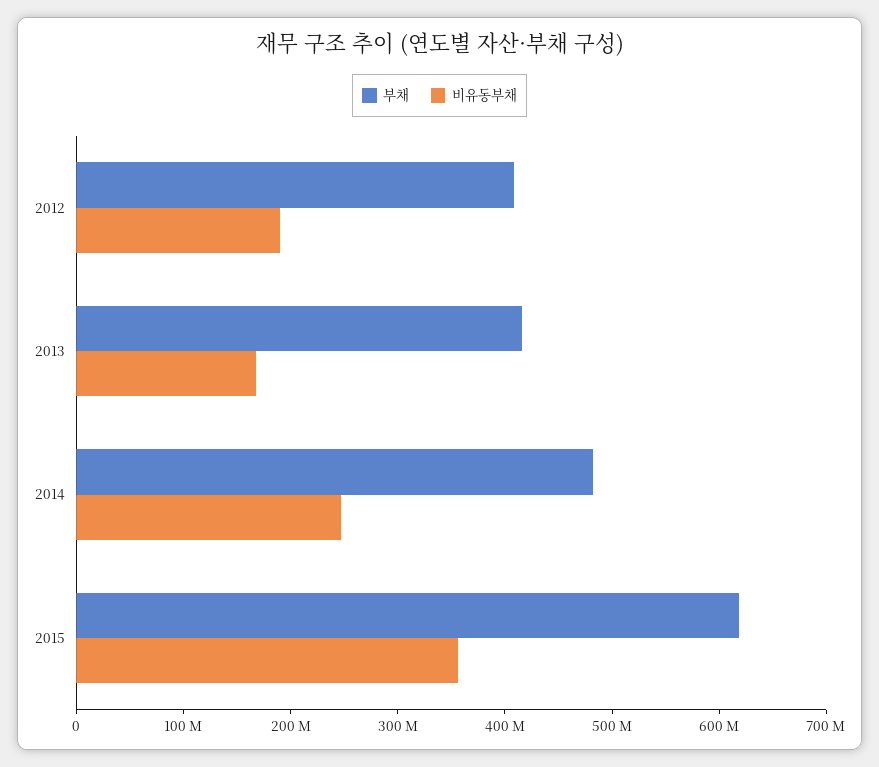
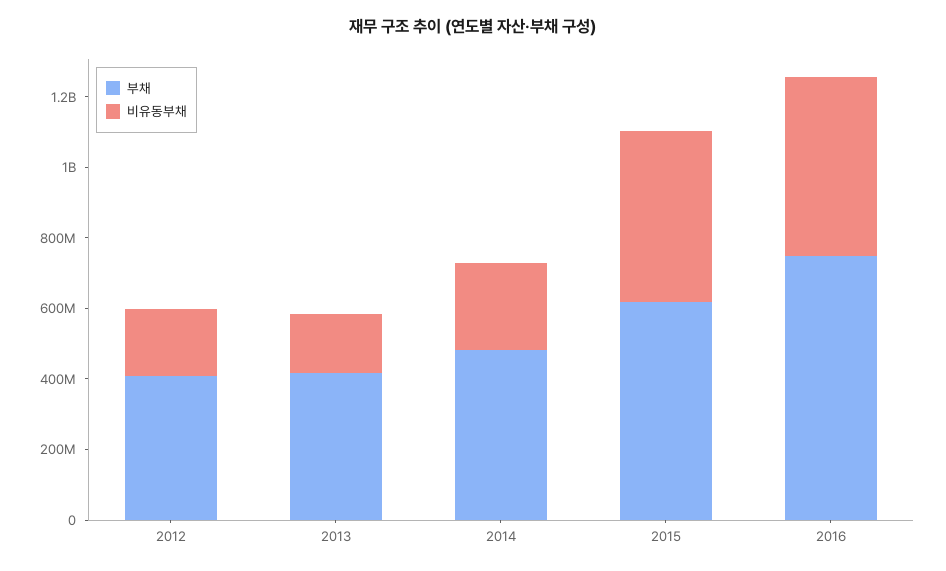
비유동부채, 2015: 360000000 -> 500000000
부채, 2016: none -> 750000000
비유동부채, 2016: none -> 500000000

